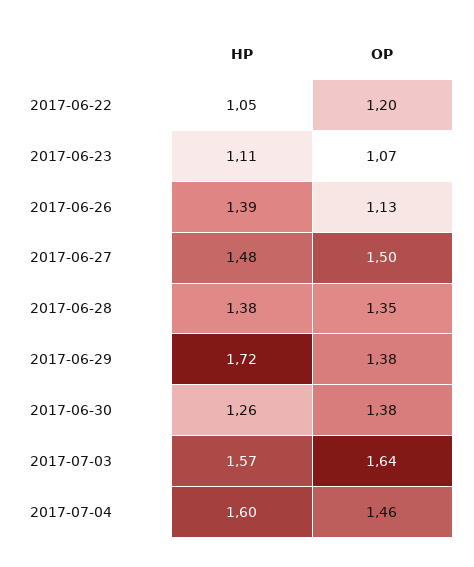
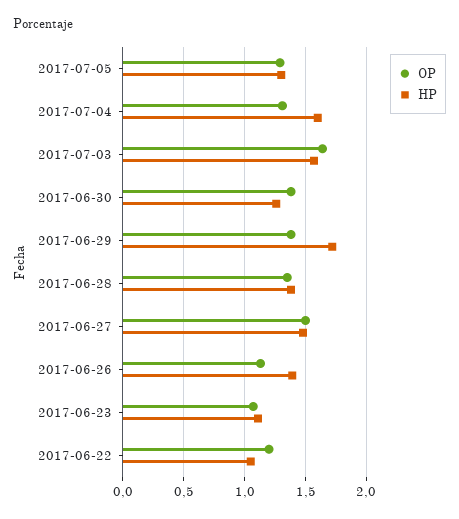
OP, 2017-07-04: 1.46 -> 1.3
OP, 2017-07-05: none -> 1.3
HP, 2017-07-05: none -> 1.3

